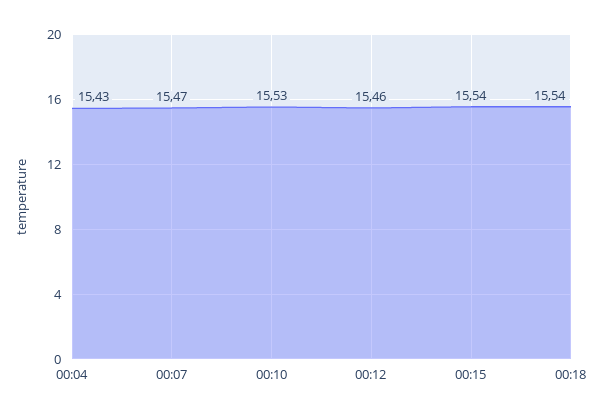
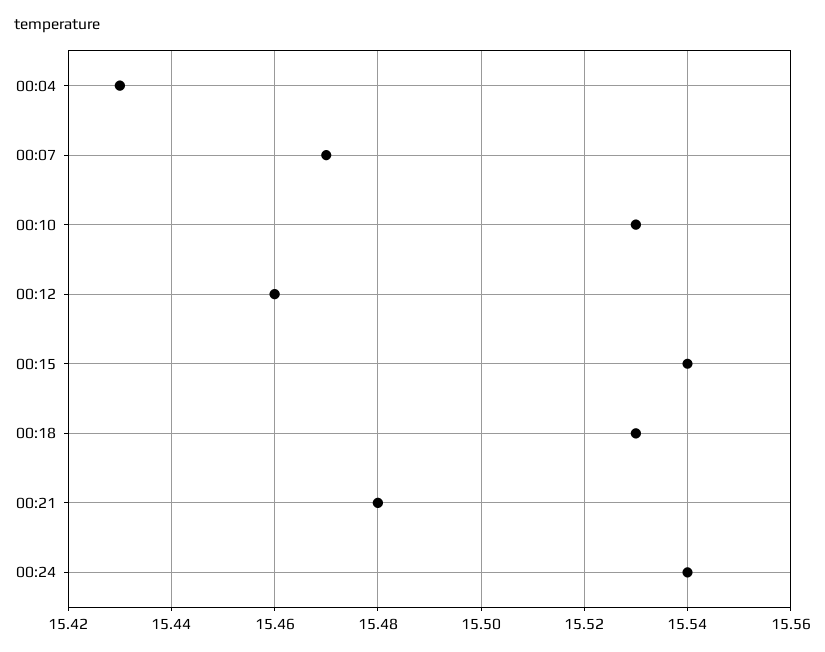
00:18: 15.54 -> 15.53
00:21: none -> 15.48
00:24: none -> 15.54

